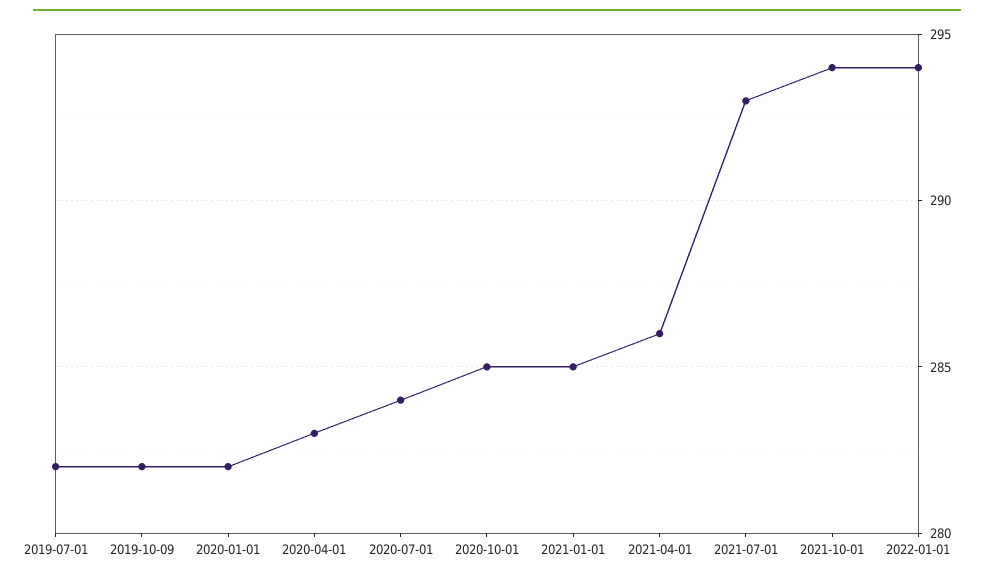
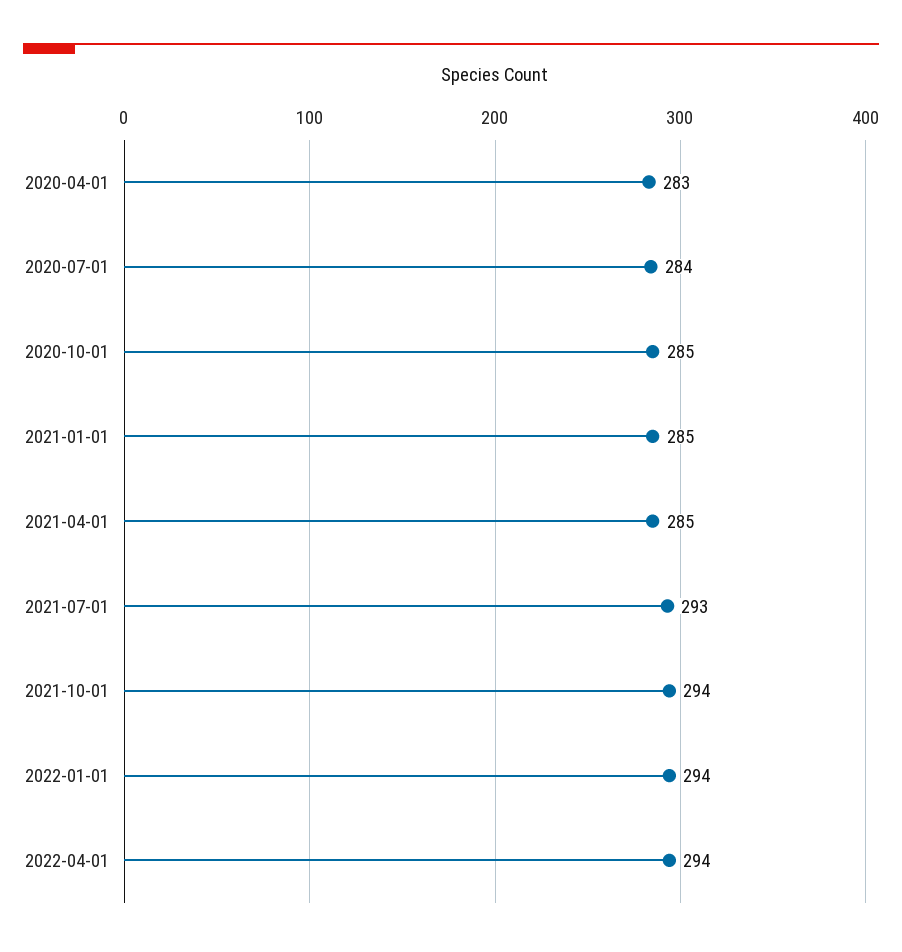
2019-07-01: 282 -> none
2019-10-09: 282 -> none
2020-01-01: 282 -> none
2021-04-01: 286 -> 285
2022-04-01: none -> 294

